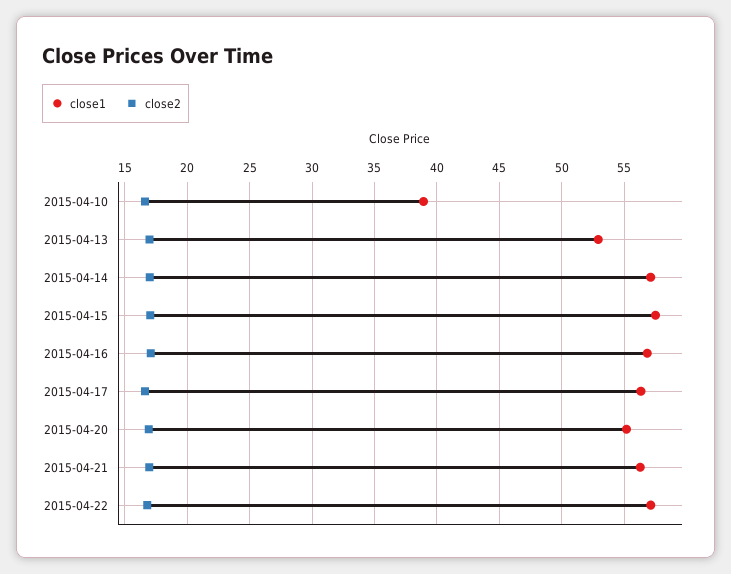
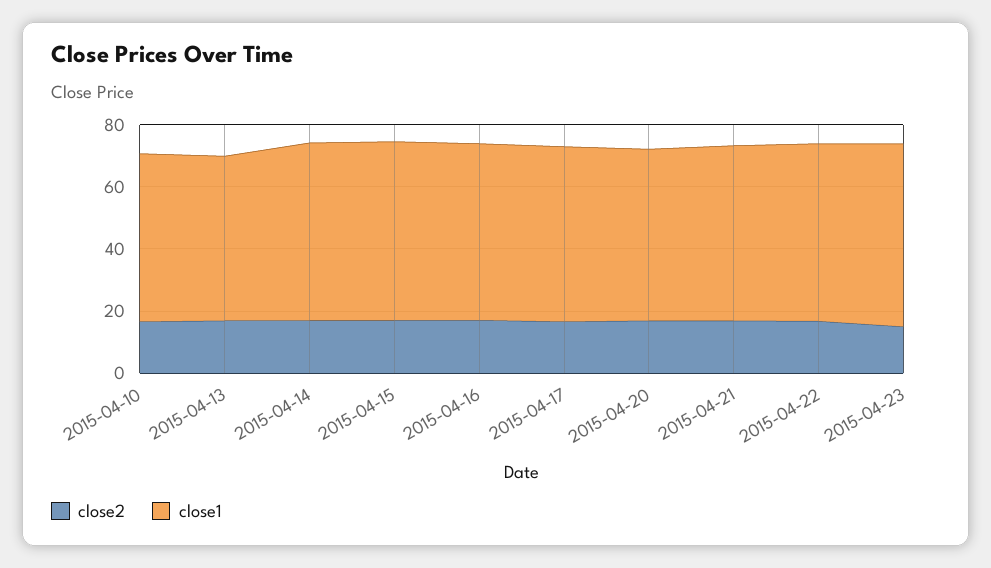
close1, 2015-04-10: 39 -> 55
close2, 2015-04-23: none -> 15
close1, 2015-04-23: none -> 60

